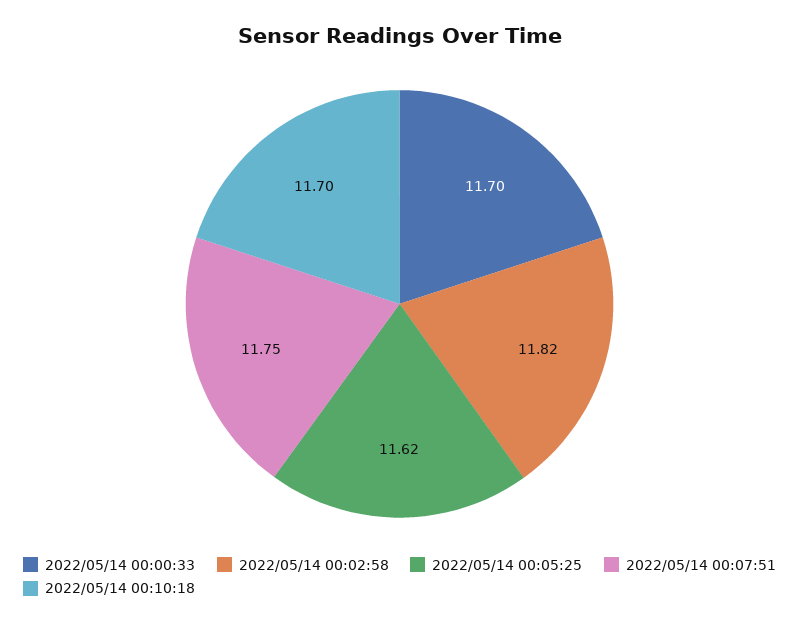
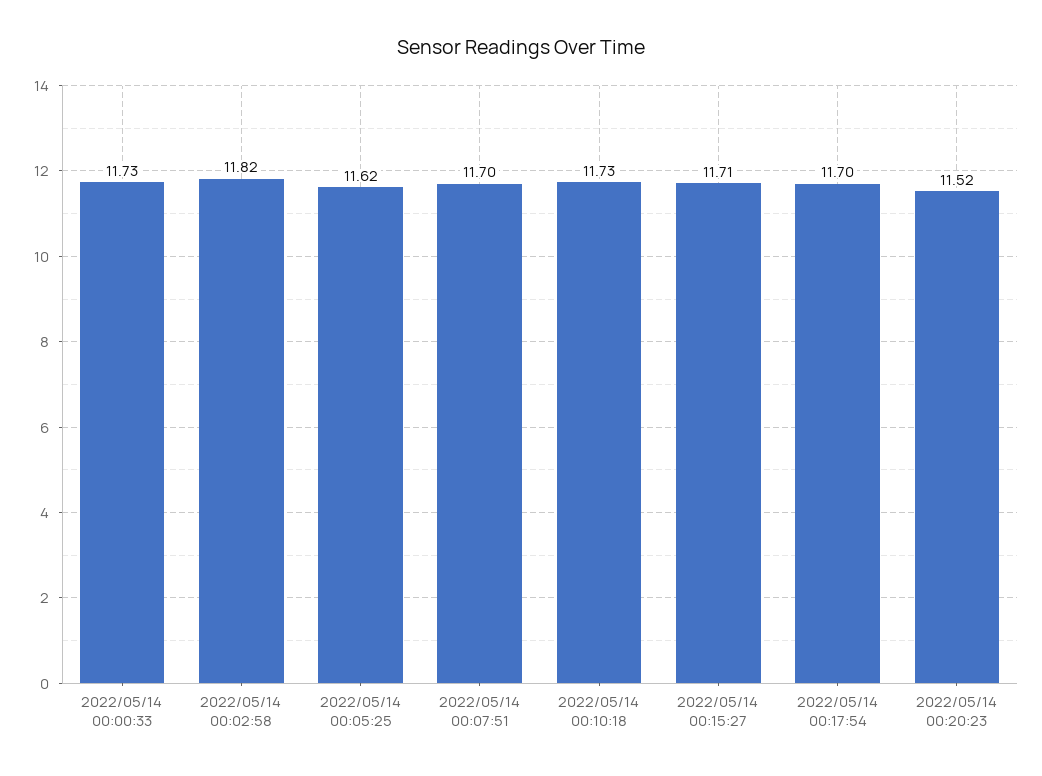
2022/05/14 00:00:33: 11.7 -> 11.73
2022/05/14 00:07:51: 11.75 -> 11.7
2022/05/14 00:10:18: 11.7 -> 11.73
2022/05/14 00:15:27: none -> 11.71
2022/05/14 00:17:54: none -> 11.7
2022/05/14 00:20:23: none -> 11.52

